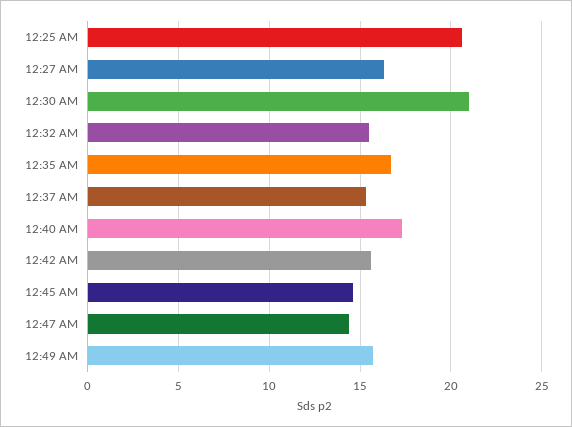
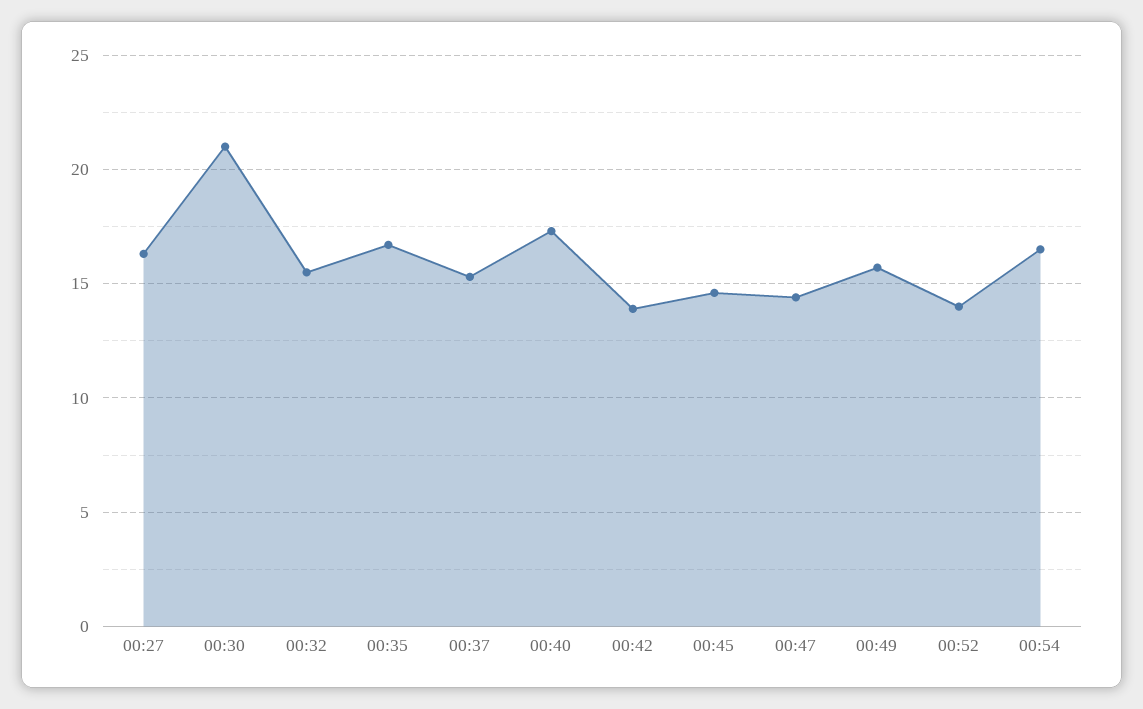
12:25 AM: 20.5 -> none
12:42 AM: 15.5 -> 14
00:52: none -> 14
00:54: none -> 16.5

